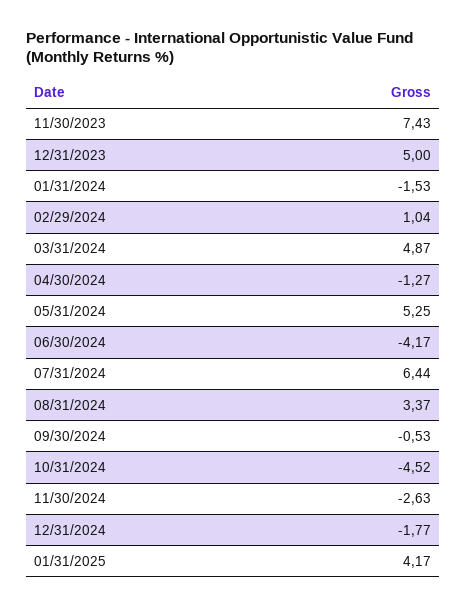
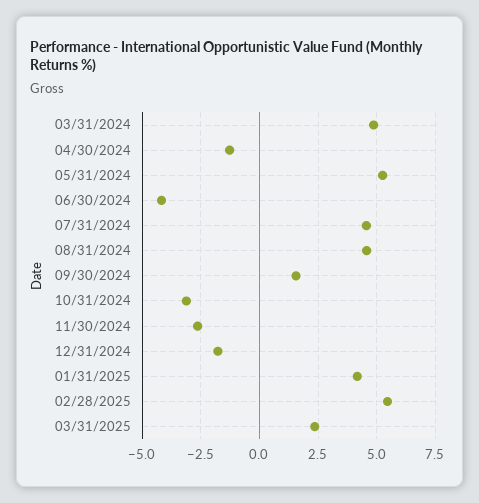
11/30/2023: 7.43 -> none
12/31/2023: 5 -> none
01/31/2024: -1.53 -> none
02/29/2024: 1.04 -> none
07/31/2024: 6.44 -> 4.5
08/31/2024: 3.37 -> 4.5
09/30/2024: -0.53 -> 1.5
10/31/2024: -4.52 -> -3
02/28/2025: none -> 5.5
03/31/2025: none -> 2.5

